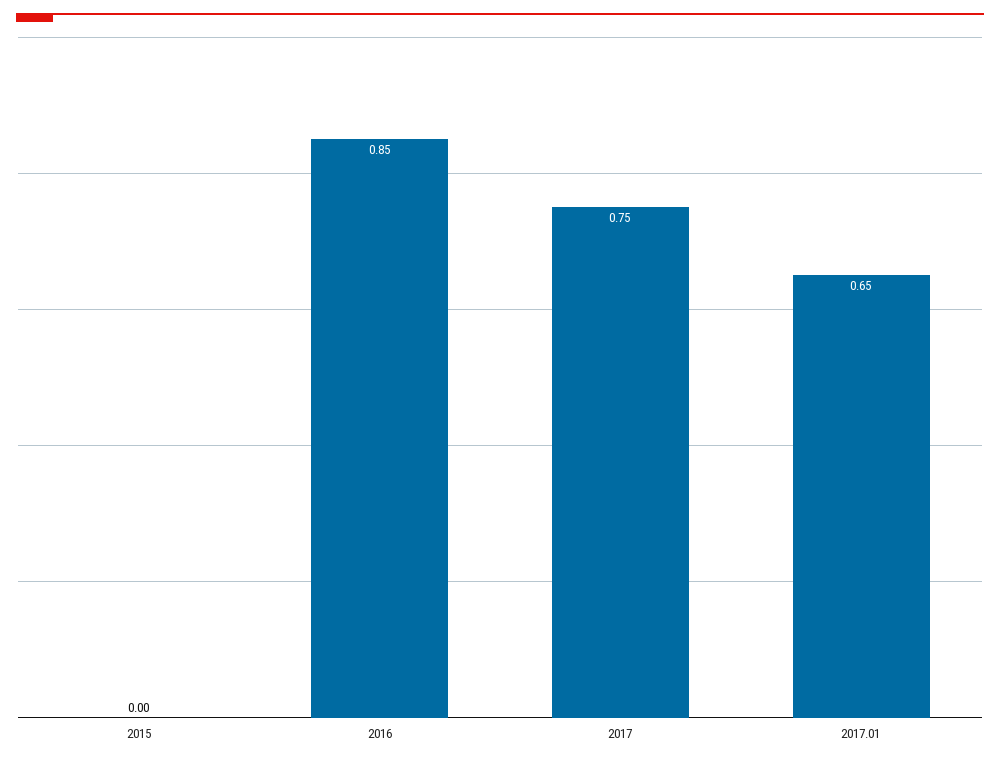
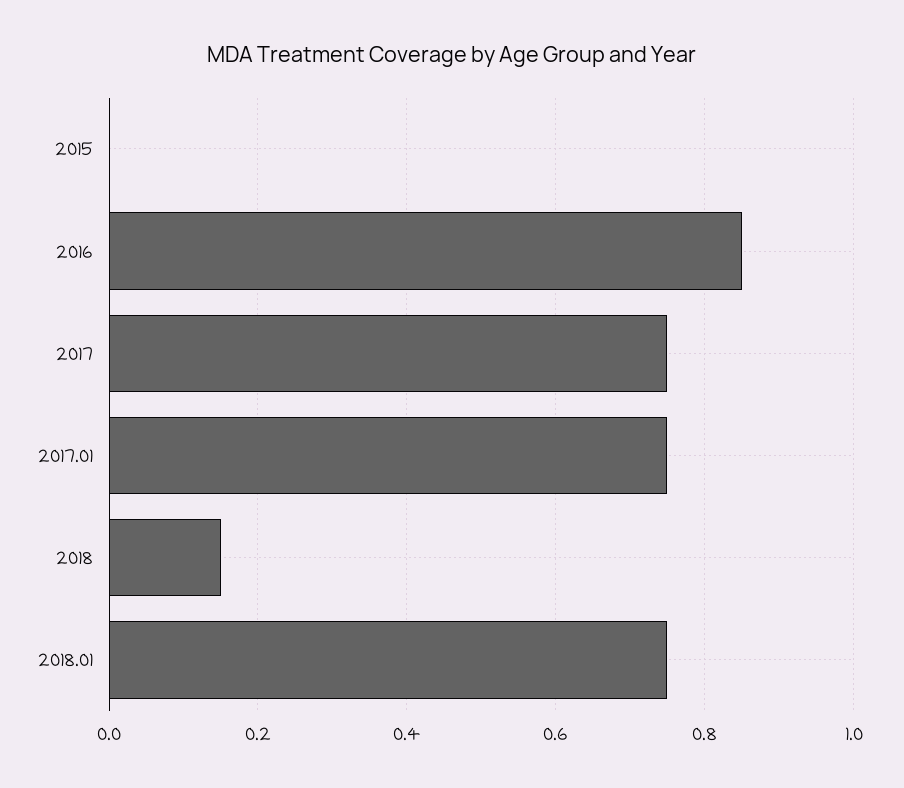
2017.01: 0.65 -> 0.75
2018: none -> 0.15
2018.01: none -> 0.75

